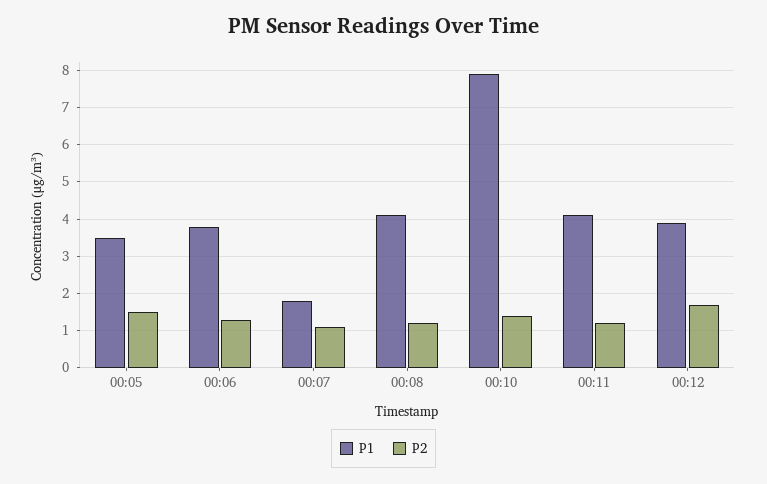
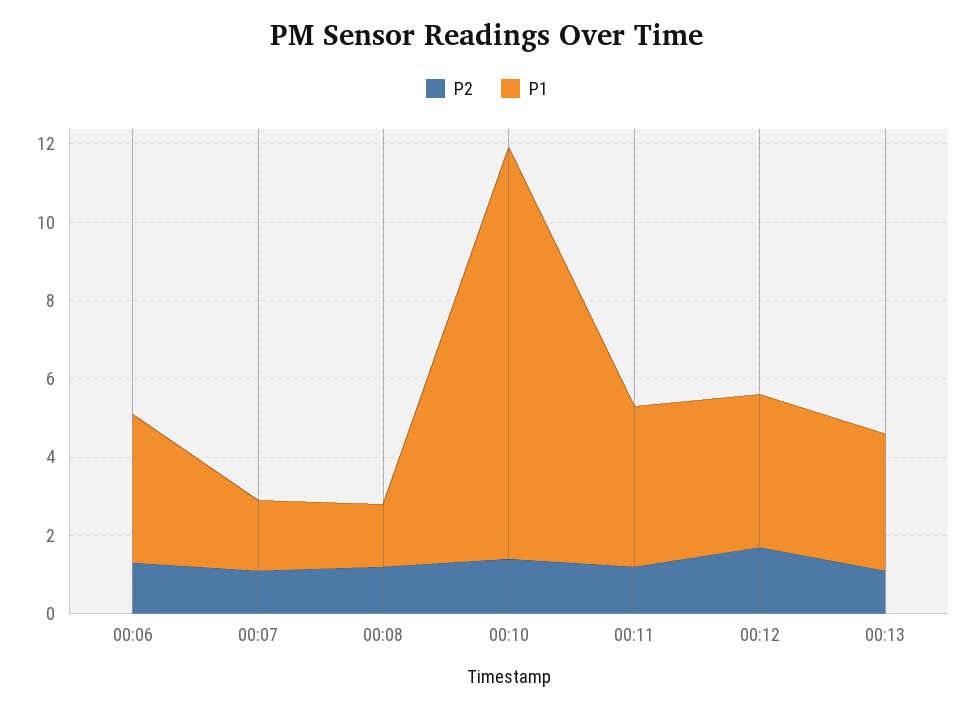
P1, 00:05: 3.5 -> none
P2, 00:05: 1.5 -> none
P1, 00:08: 4 -> 1.5
P1, 00:10: 8 -> 10.5
P2, 00:13: none -> 1
P1, 00:13: none -> 3.5

